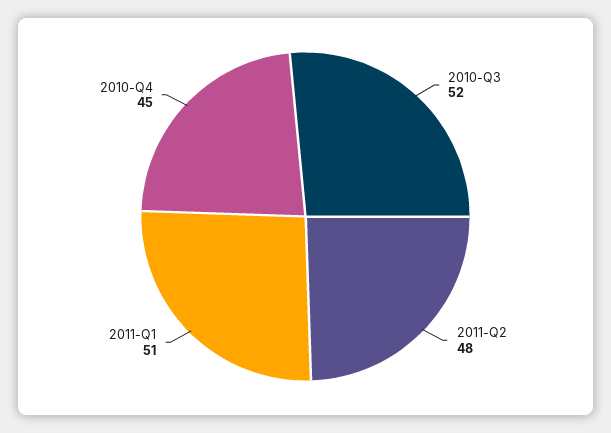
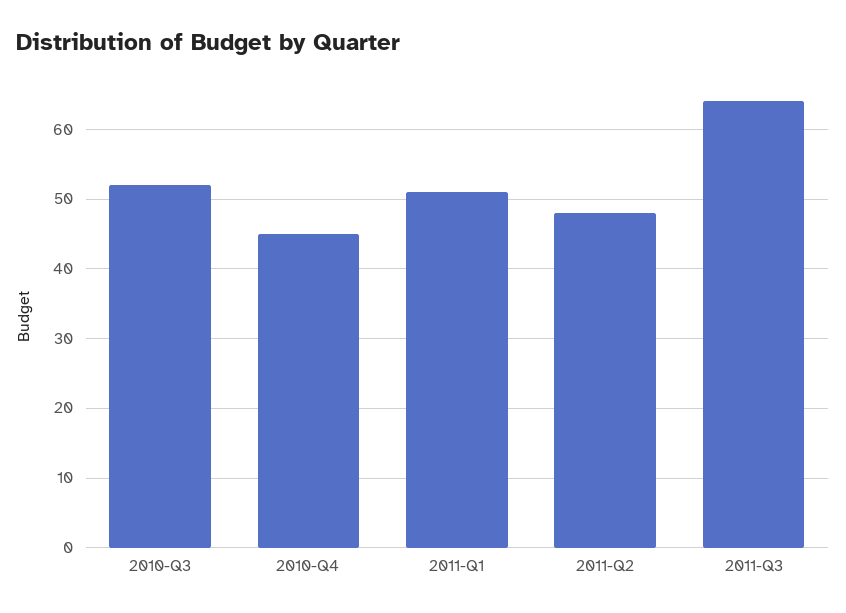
2011-Q3: none -> 64

